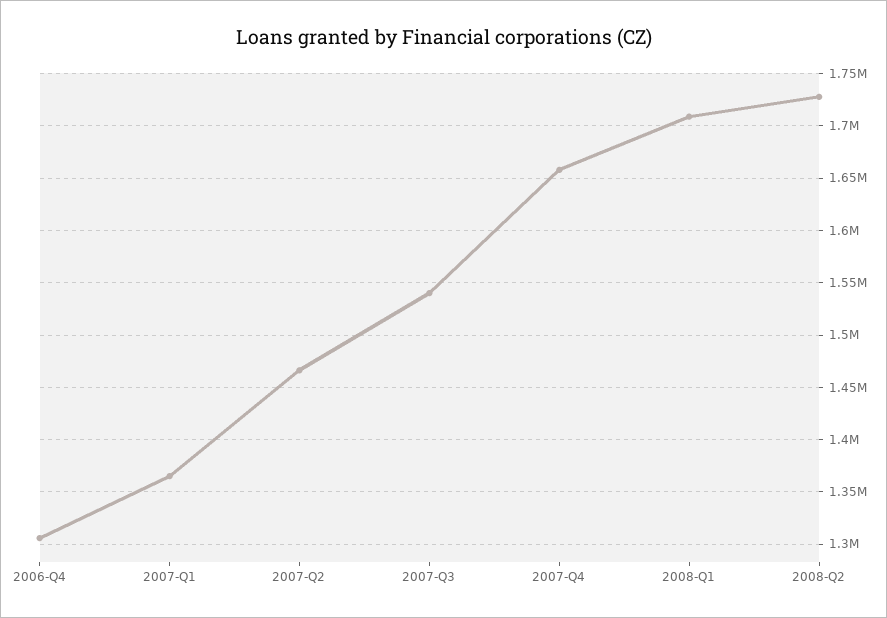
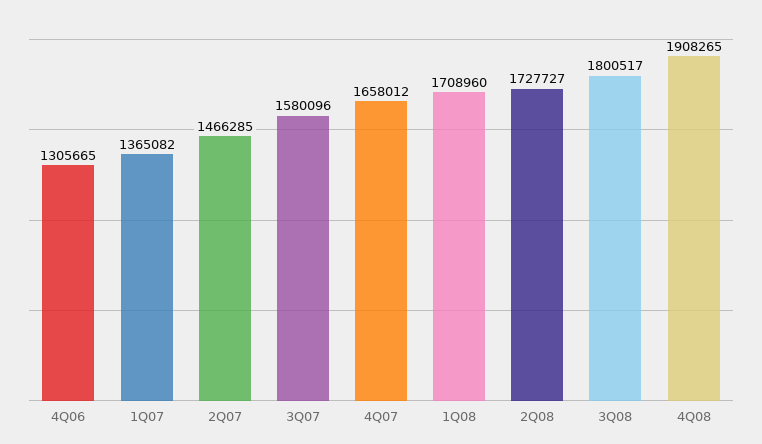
2007-Q3: 1540000 -> 1580096
3Q08: none -> 1800517
4Q08: none -> 1908265

